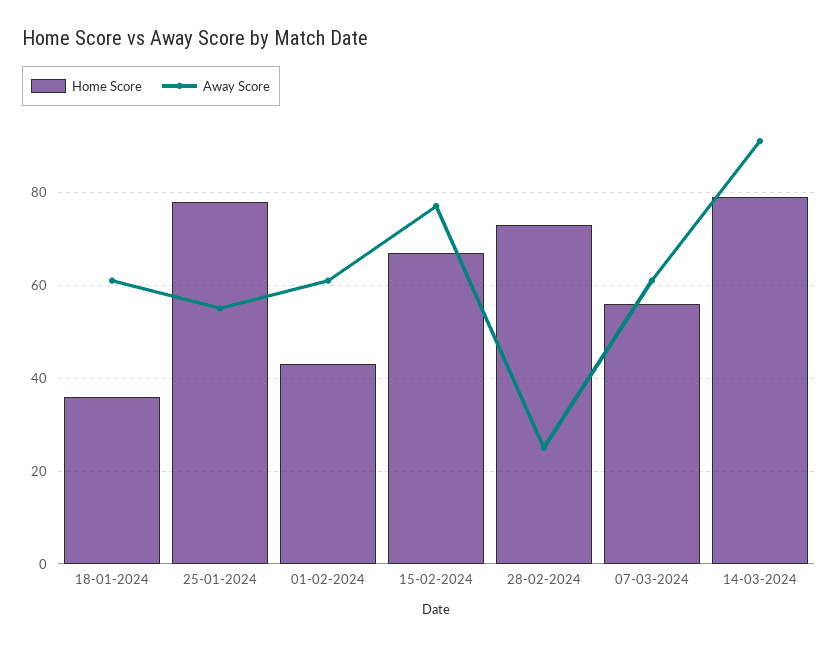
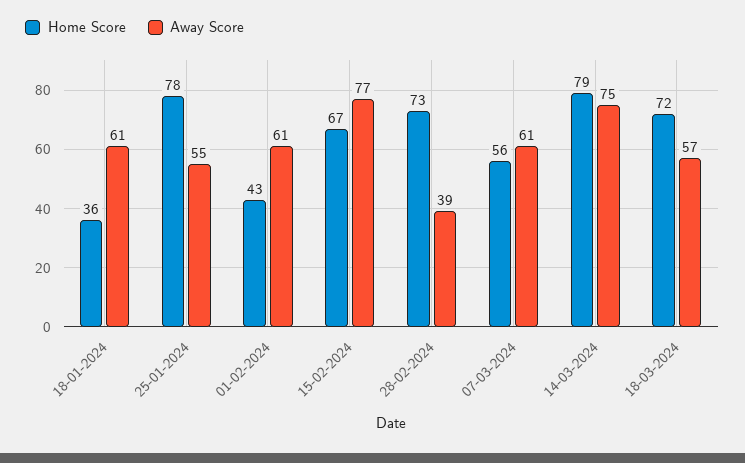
Away Score, 28-02-2024: 25 -> 39
Away Score, 14-03-2024: 90 -> 75
Home Score, 18-03-2024: none -> 72
Away Score, 18-03-2024: none -> 57

